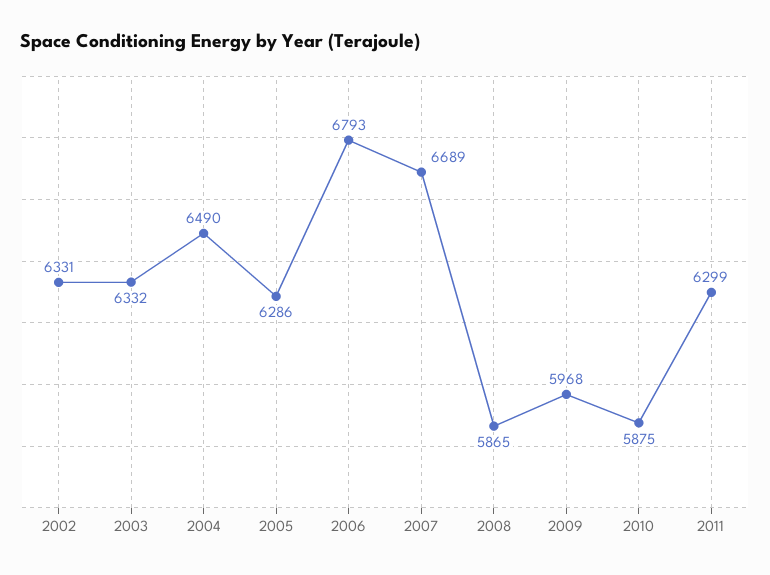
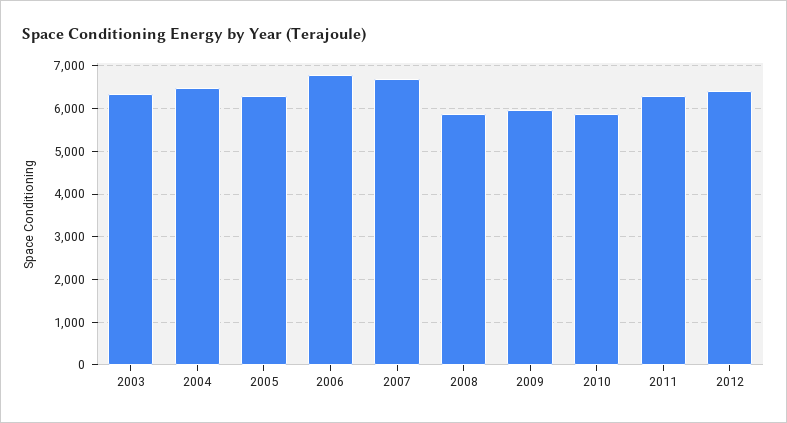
2002: 6331 -> none
2012: none -> 6400

